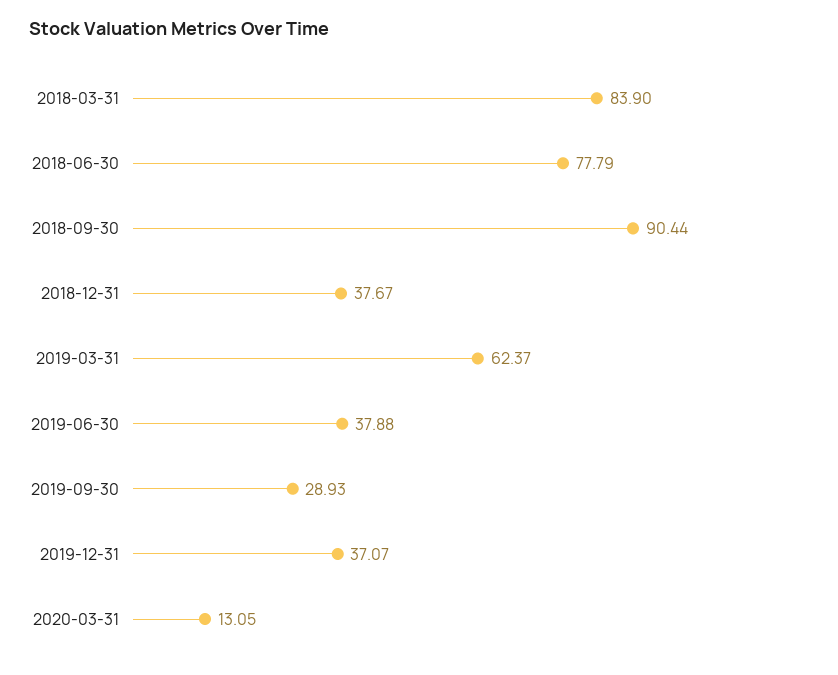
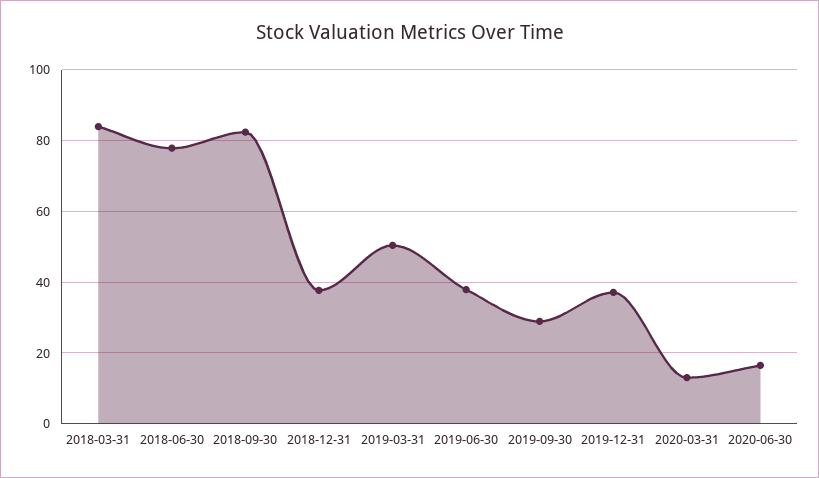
2018-09-30: 90.44 -> 82
2019-03-31: 62.37 -> 50
2020-06-30: none -> 16

